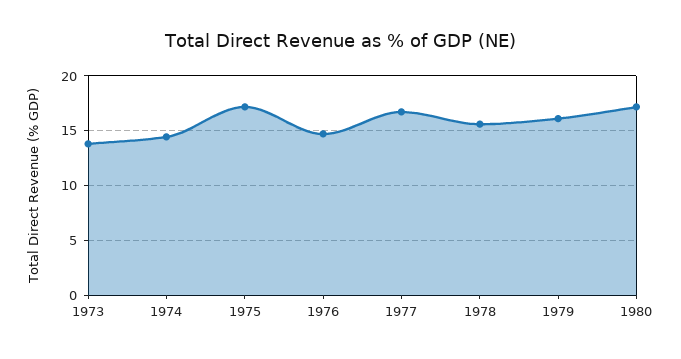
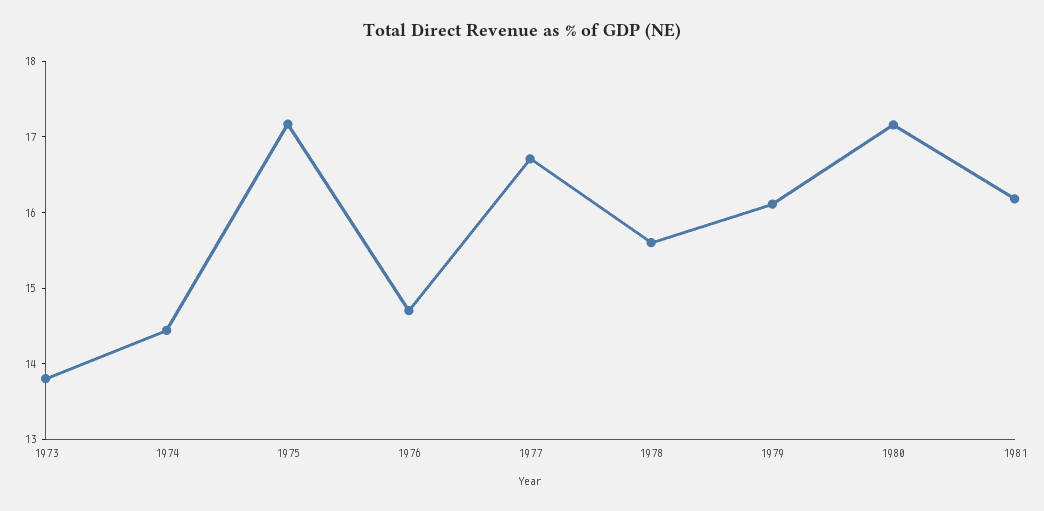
1981: none -> 16.2

